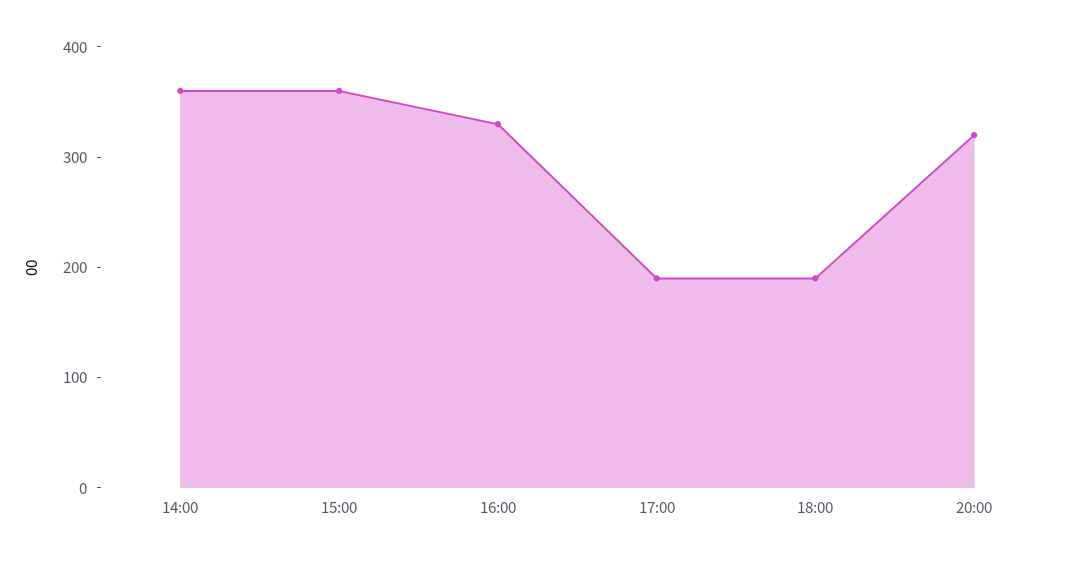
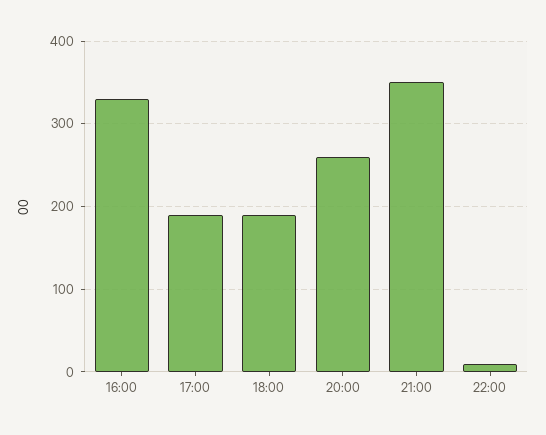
14:00: 360 -> none
15:00: 360 -> none
20:00: 320 -> 260
21:00: none -> 350
22:00: none -> 10

